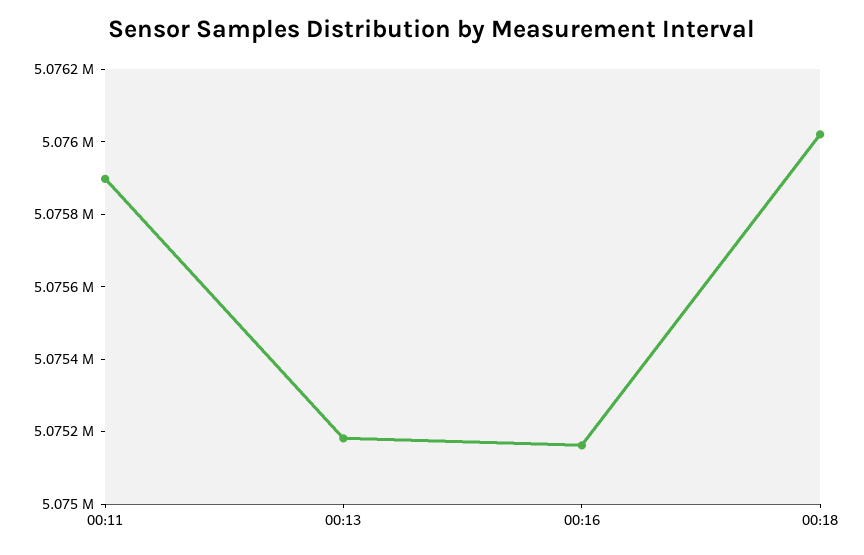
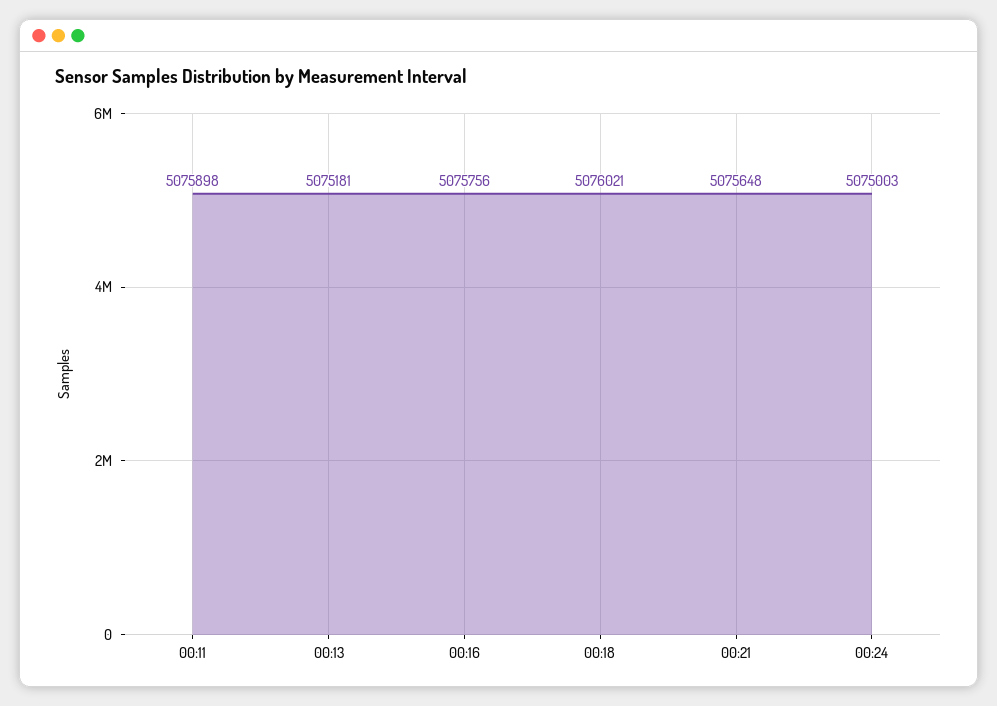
00:16: 5075150 -> 5075756
00:21: none -> 5075648
00:24: none -> 5075003

